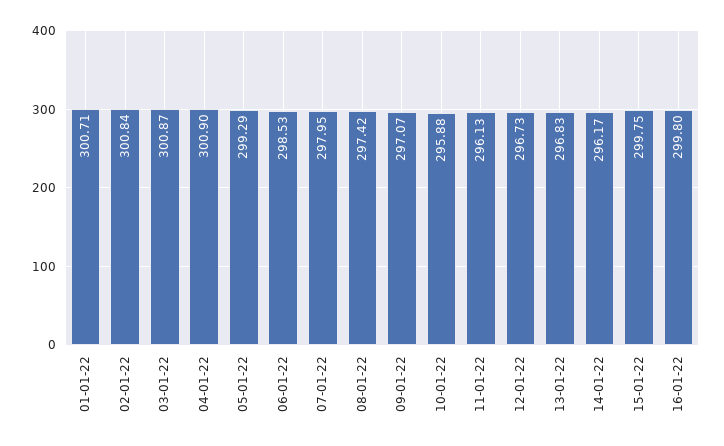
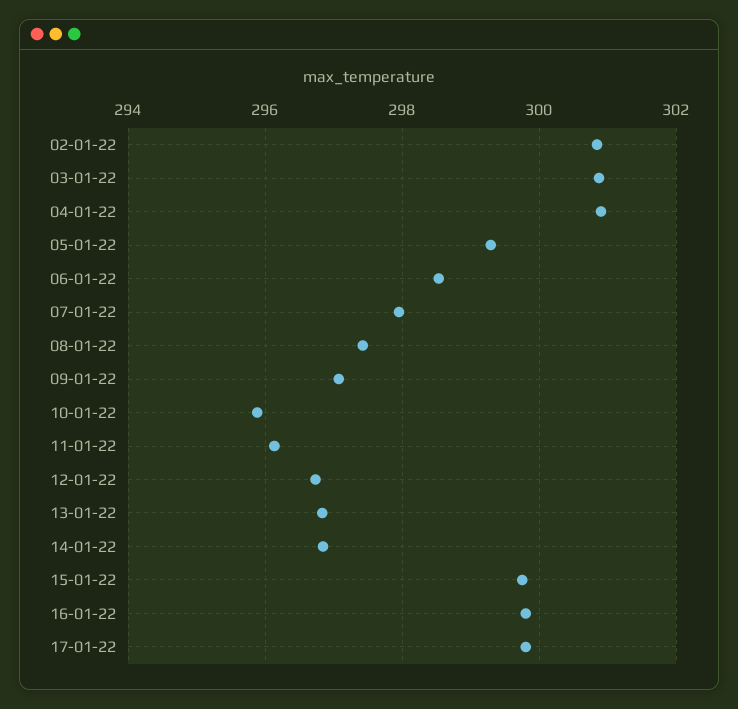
01-01-22: 300.71 -> none
14-01-22: 296.17 -> 296.8
17-01-22: none -> 299.8

